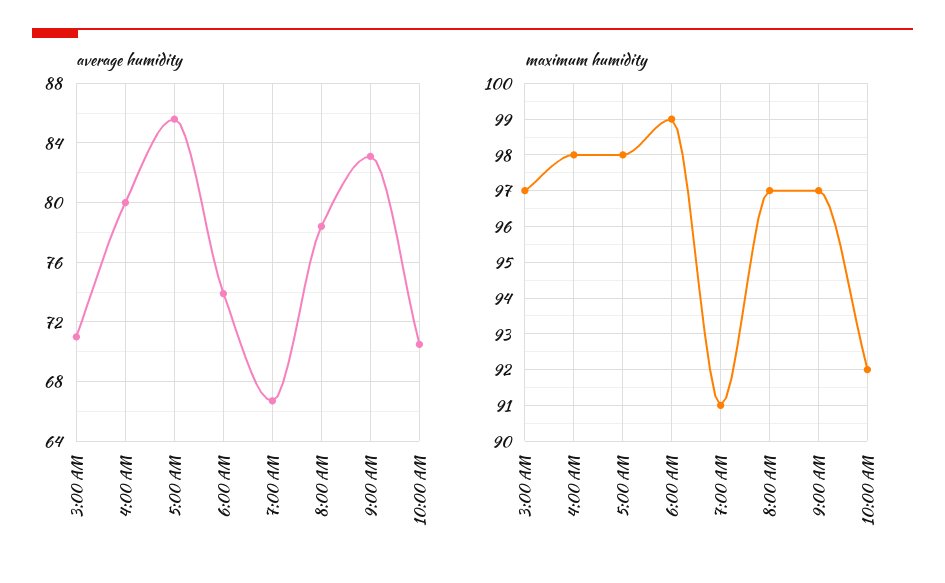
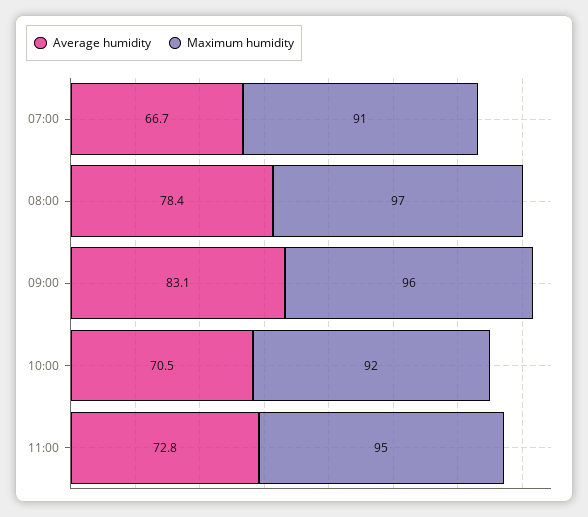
average humidity, 3:00 AM: 71 -> none
average humidity, 4:00 AM: 80 -> none
average humidity, 5:00 AM: 85.5 -> none
average humidity, 6:00 AM: 74 -> none
maximum humidity, 3:00 AM: 97 -> none
maximum humidity, 4:00 AM: 98 -> none
maximum humidity, 5:00 AM: 98 -> none
maximum humidity, 6:00 AM: 99 -> none
maximum humidity, 9:00 AM: 97 -> 96
average humidity, 11:00: none -> 72.8
maximum humidity, 11:00: none -> 95

